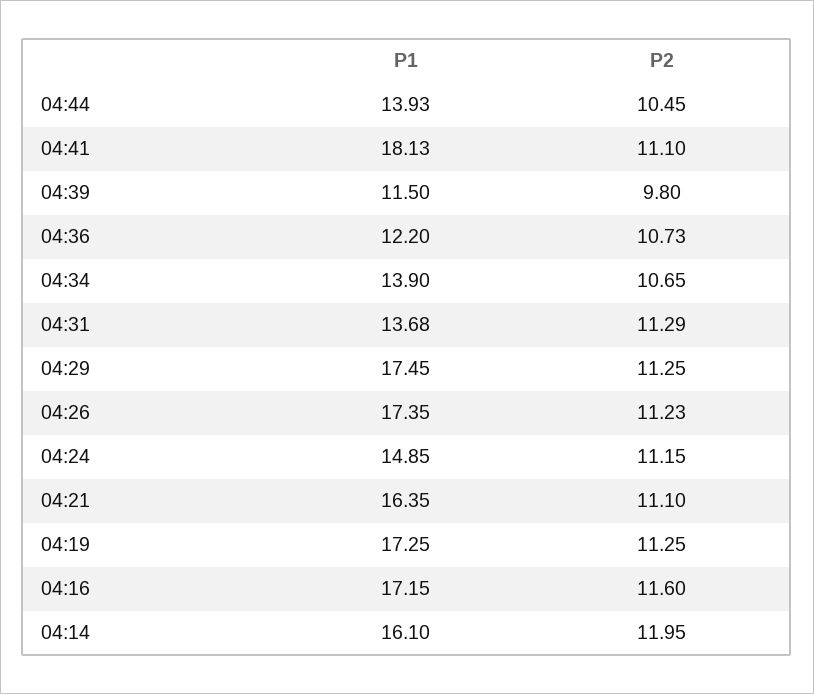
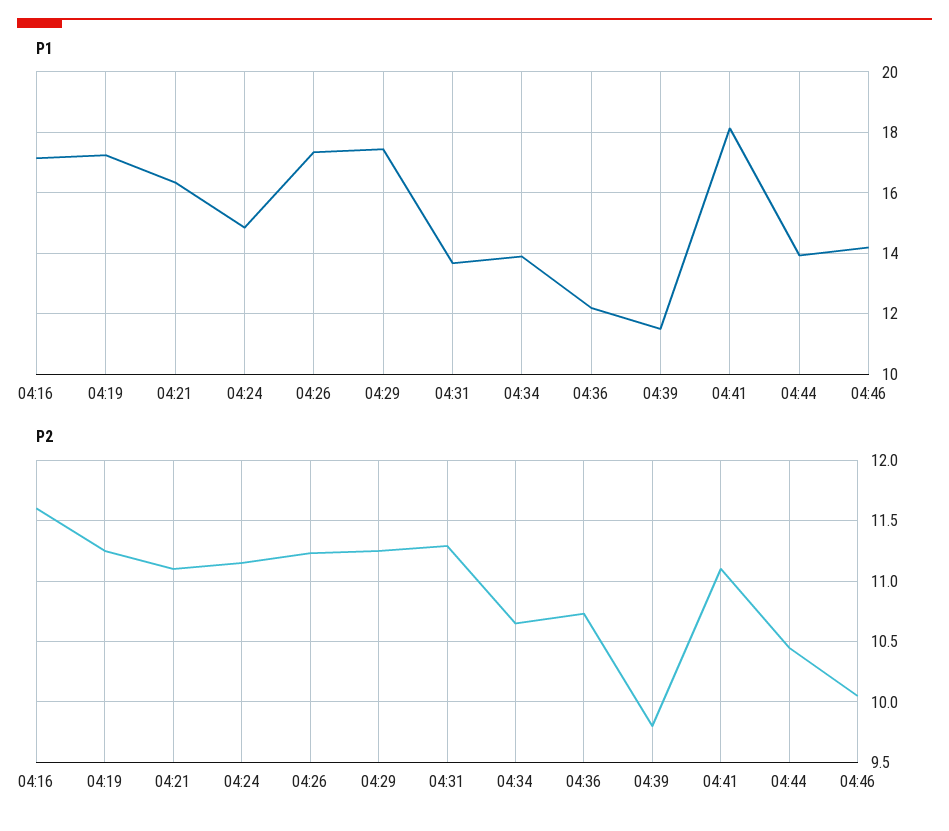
P1, 04:14: 16.1 -> none
P2, 04:14: 11.95 -> none
P1, 04:46: none -> 14.2
P2, 04:46: none -> 10.05

